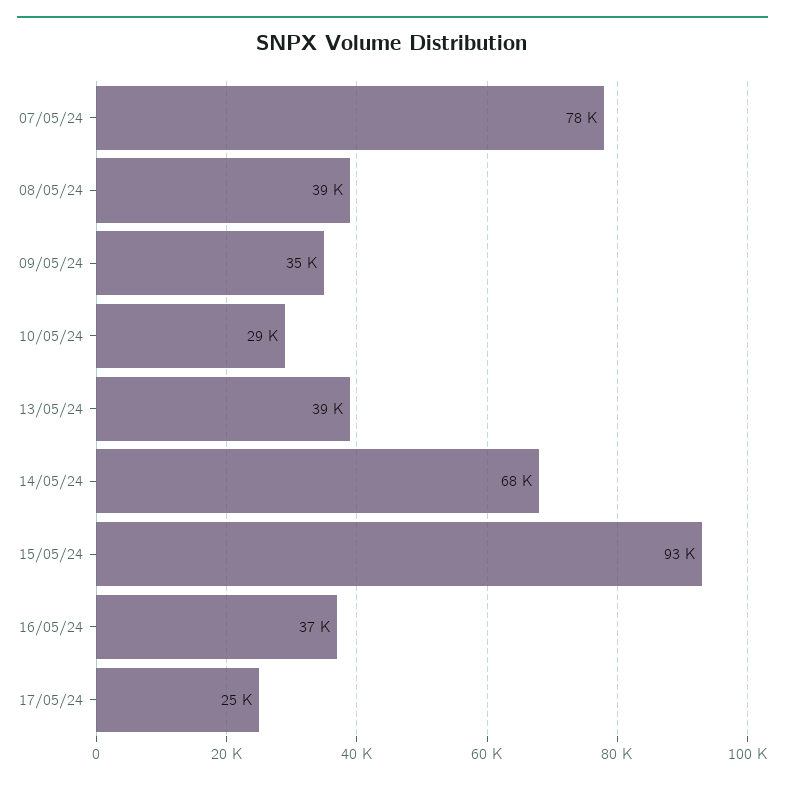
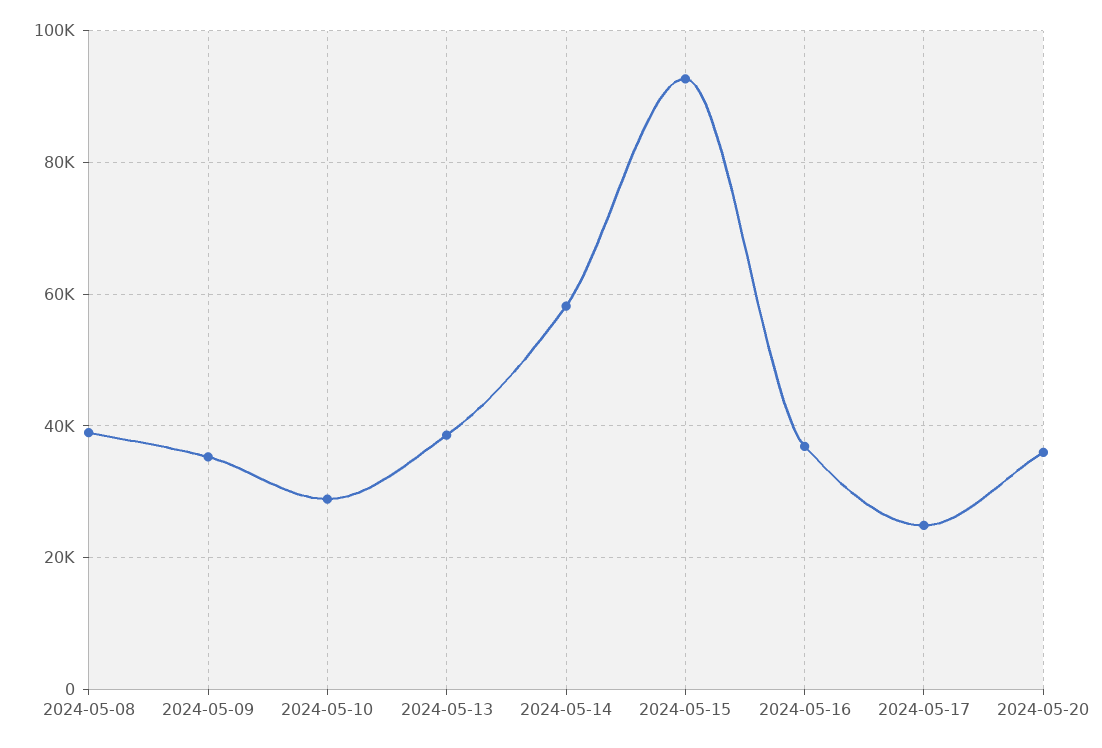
07/05/24: 78000 -> none
14/05/24: 68000 -> 58000
2024-05-20: none -> 36000

